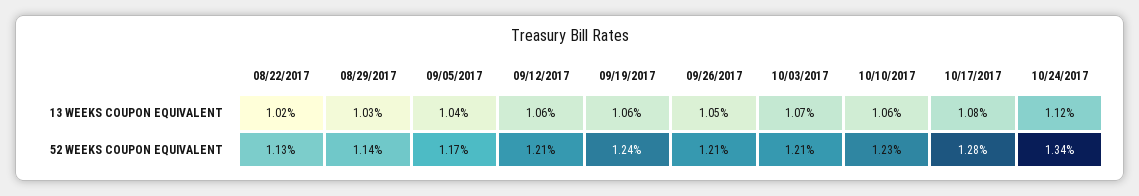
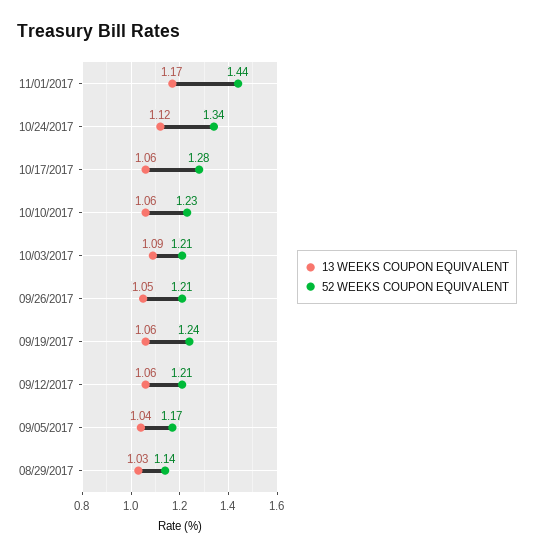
13 WEEKS COUPON EQUIVALENT, 08/22/2017: 1.02 -> none
13 WEEKS COUPON EQUIVALENT, 10/03/2017: 1.07 -> 1.09
13 WEEKS COUPON EQUIVALENT, 10/17/2017: 1.08 -> 1.06
52 WEEKS COUPON EQUIVALENT, 08/22/2017: 1.13 -> none
13 WEEKS COUPON EQUIVALENT, 11/01/2017: none -> 1.17
52 WEEKS COUPON EQUIVALENT, 11/01/2017: none -> 1.44

